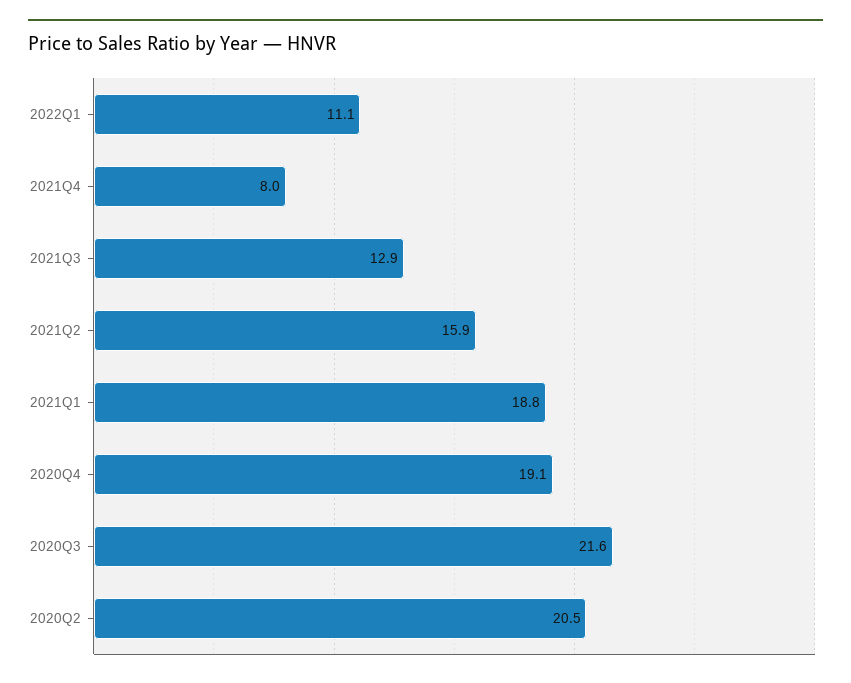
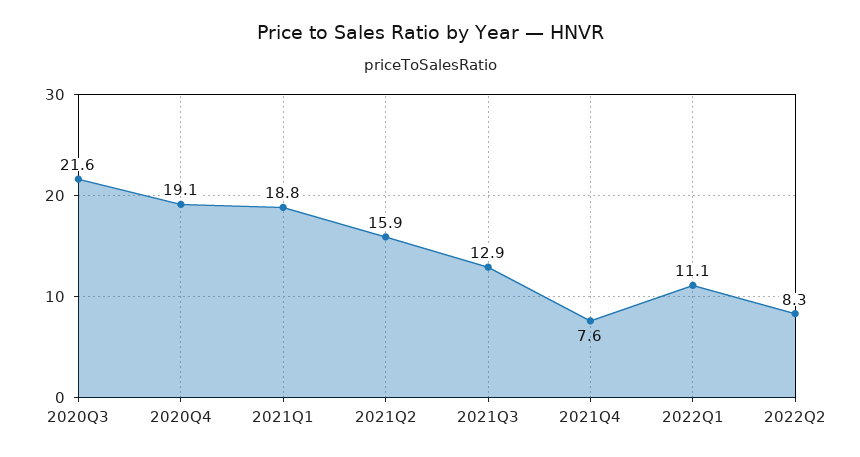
2021Q4: 8 -> 7.6
2020Q2: 20.5 -> none
2022Q2: none -> 8.3

